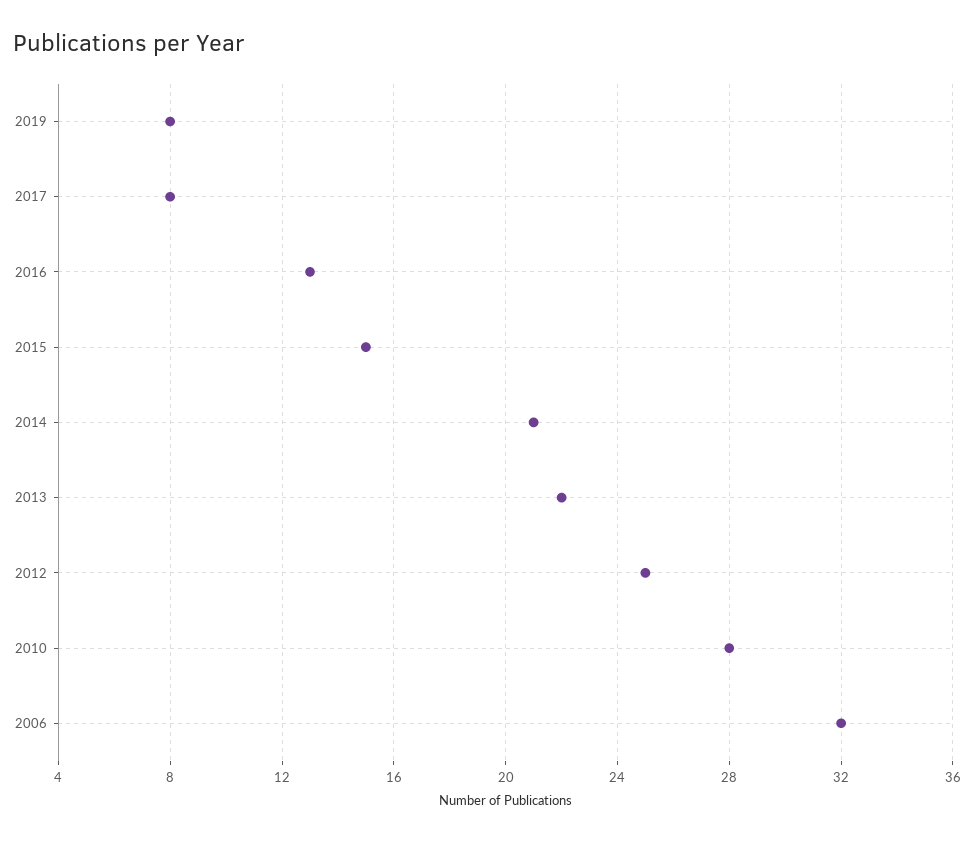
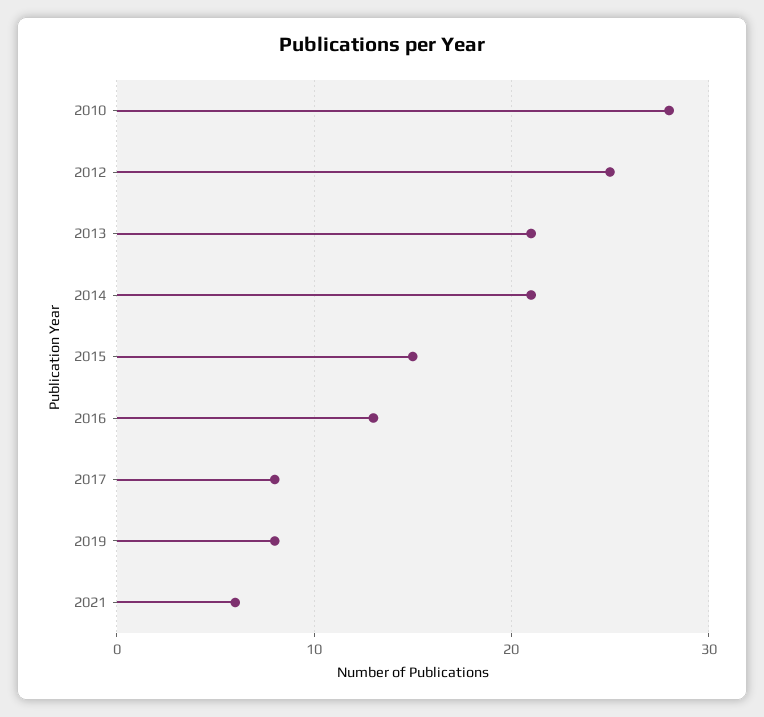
2013: 22 -> 21
2006: 32 -> none
2021: none -> 6

